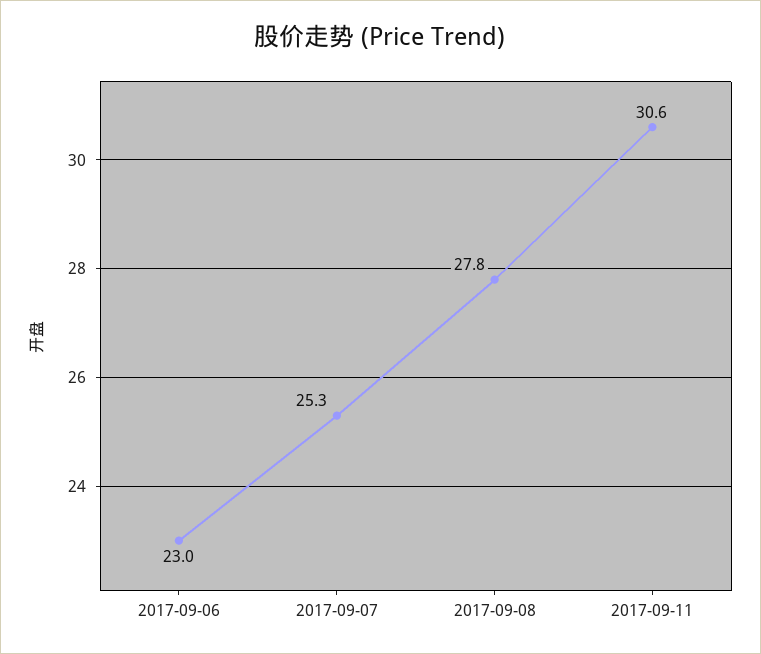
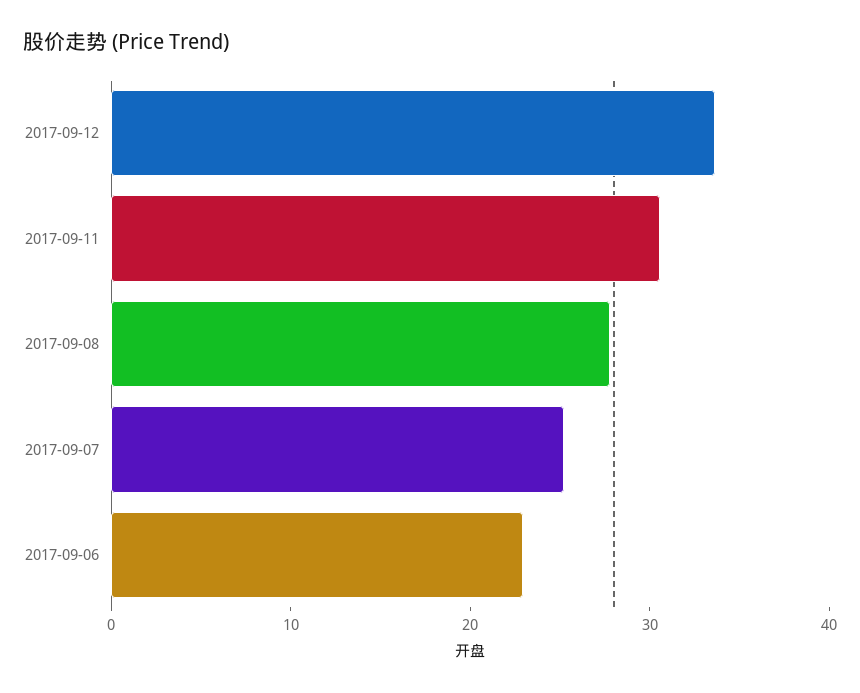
2017-09-12: none -> 34

